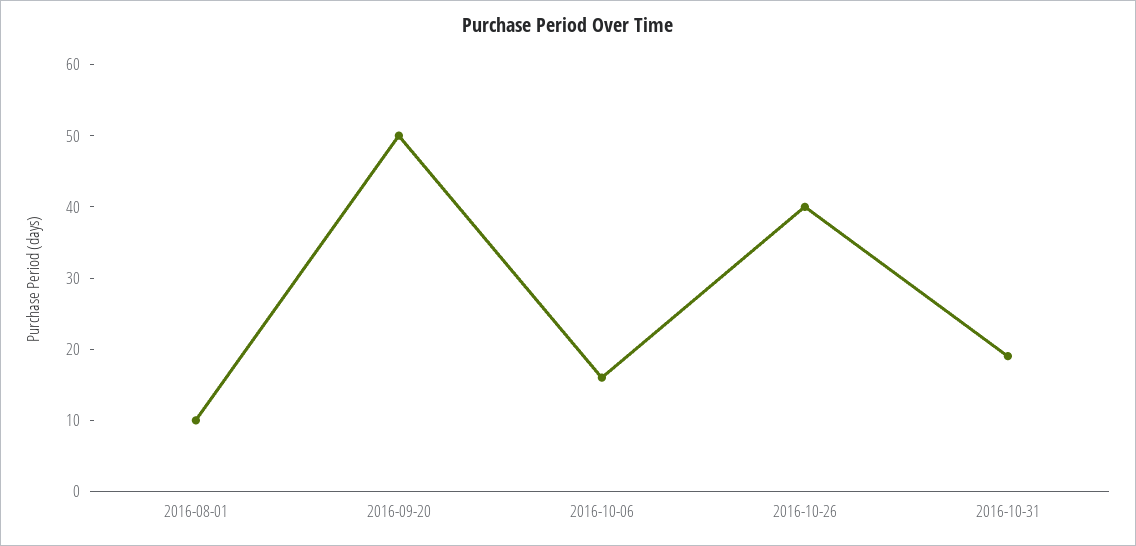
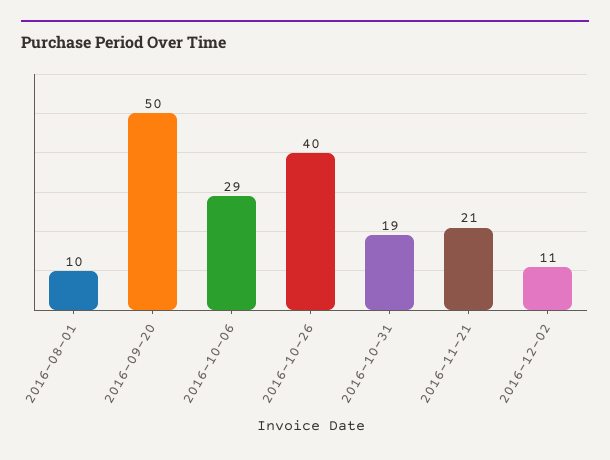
2016-10-06: 15 -> 29
2016-11-21: none -> 21
2016-12-02: none -> 11

